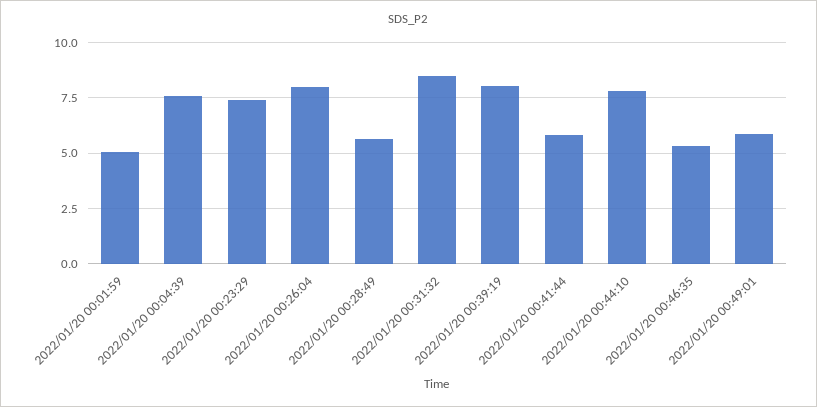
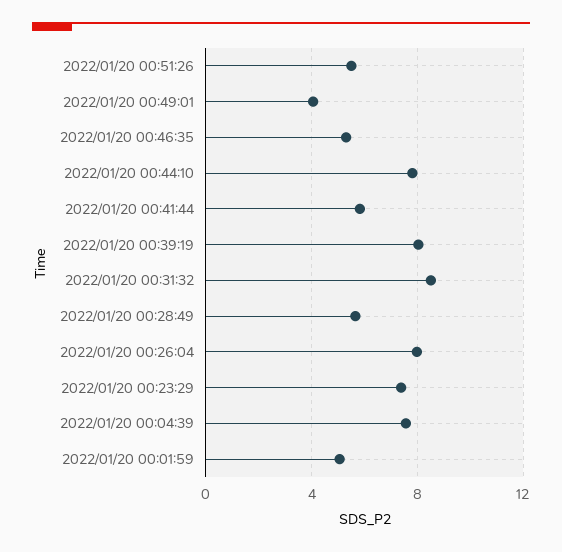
2022/01/20 00:49:01: 6 -> 4
2022/01/20 00:51:26: none -> 5.5

